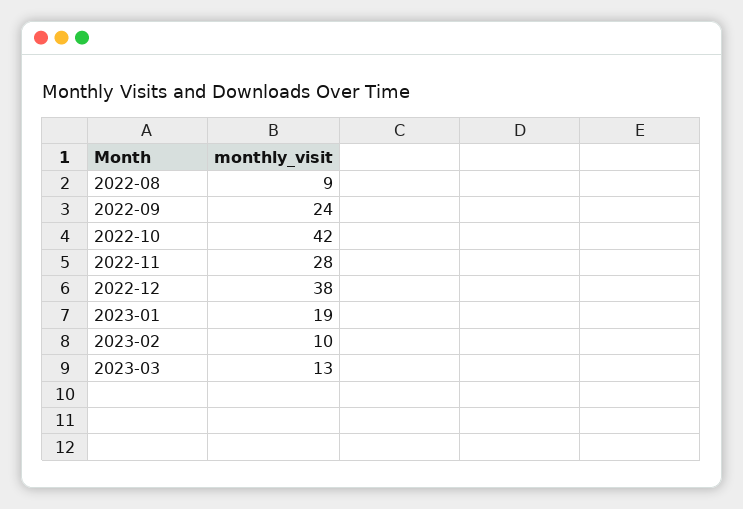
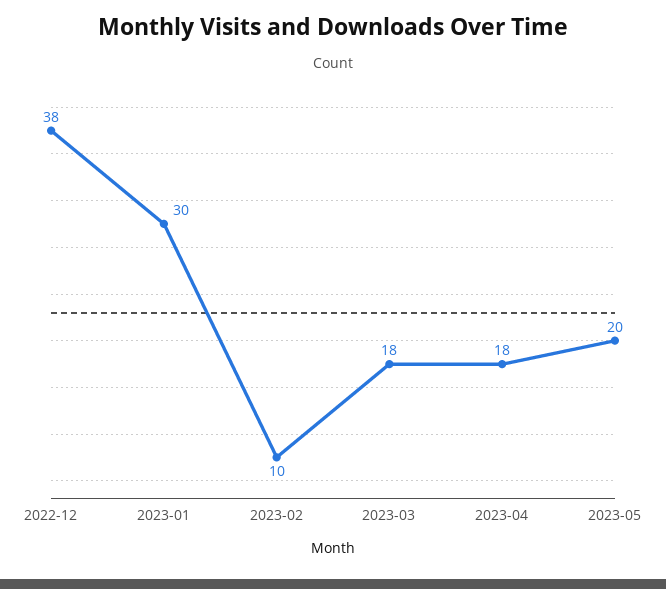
2022-08: 9 -> none
2022-09: 24 -> none
2022-10: 42 -> none
2022-11: 28 -> none
2023-01: 19 -> 30
2023-03: 13 -> 18
2023-04: none -> 18
2023-05: none -> 20

